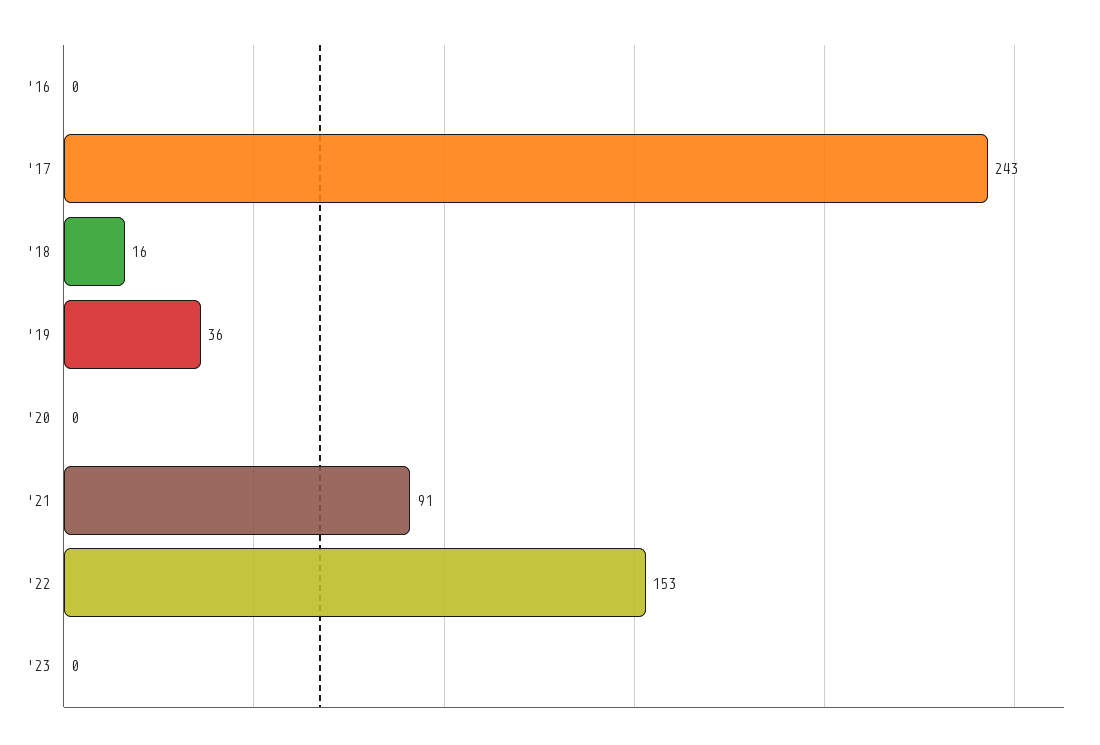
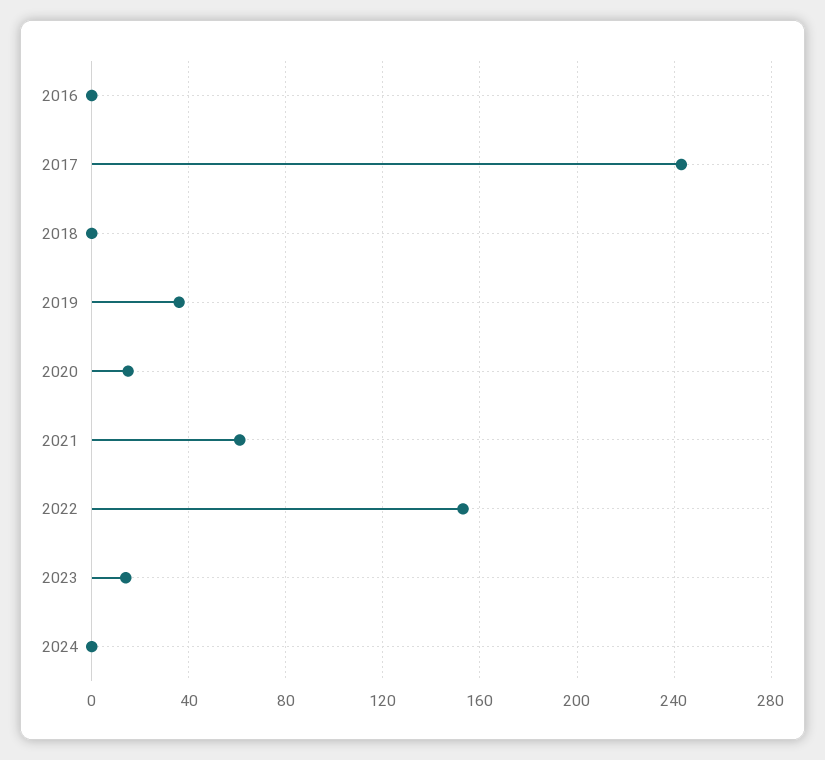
'18: 16 -> 0
'20: 0 -> 15
'21: 91 -> 60
'23: 0 -> 15
2024: none -> 0

